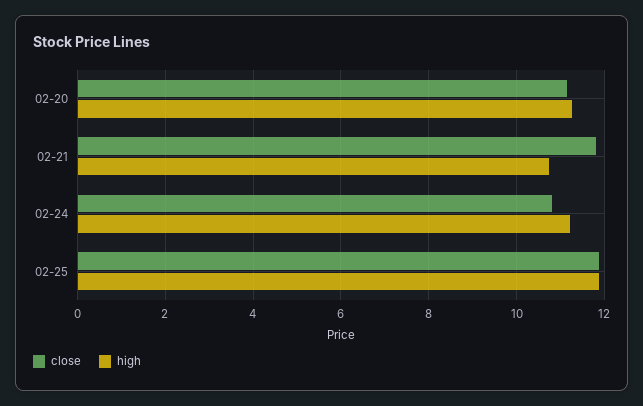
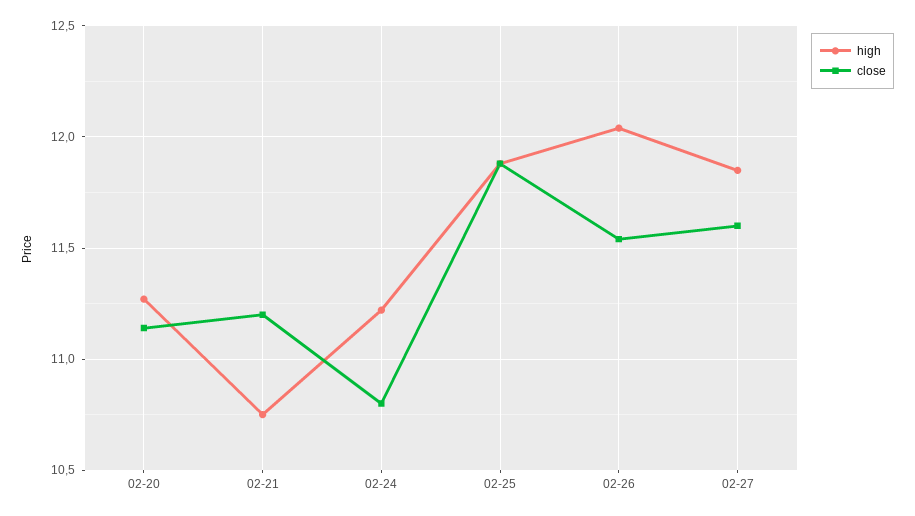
close, 02-21: 11.8 -> 11.2
high, 02-26: none -> 12.05
close, 02-26: none -> 11.55
high, 02-27: none -> 11.85
close, 02-27: none -> 11.6

